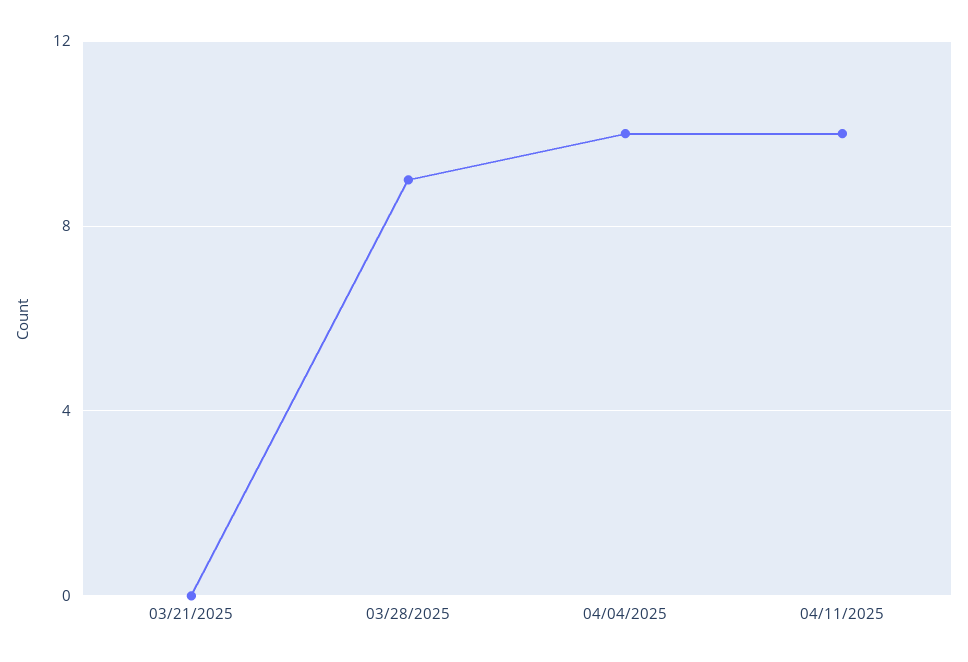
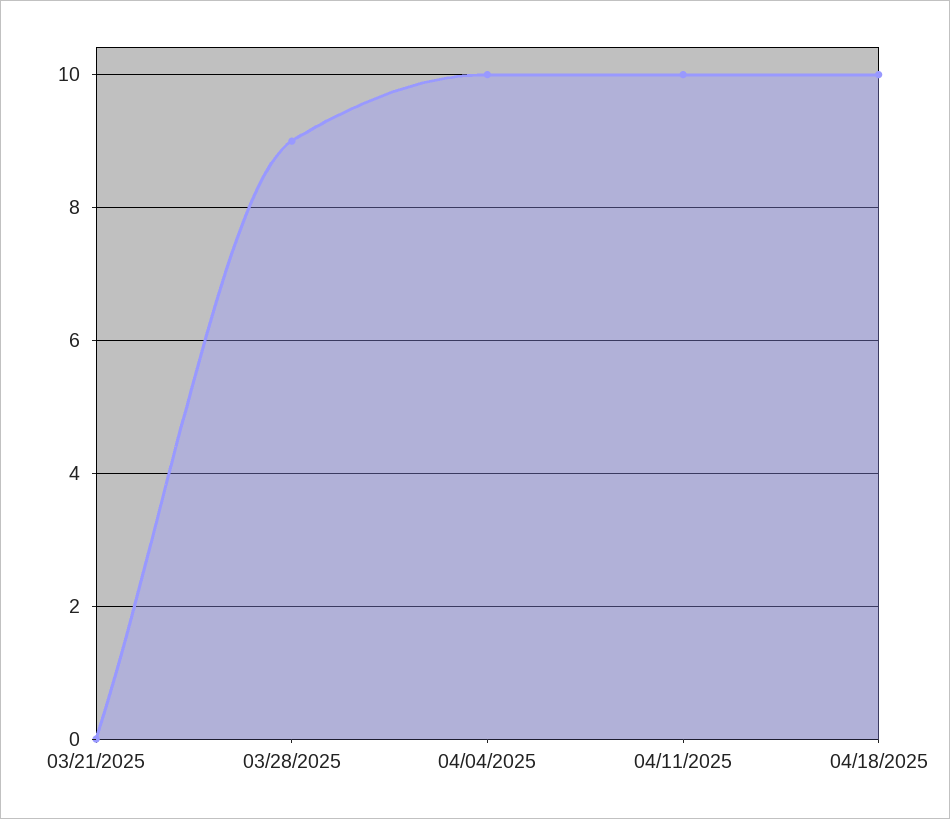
04/18/2025: none -> 10

